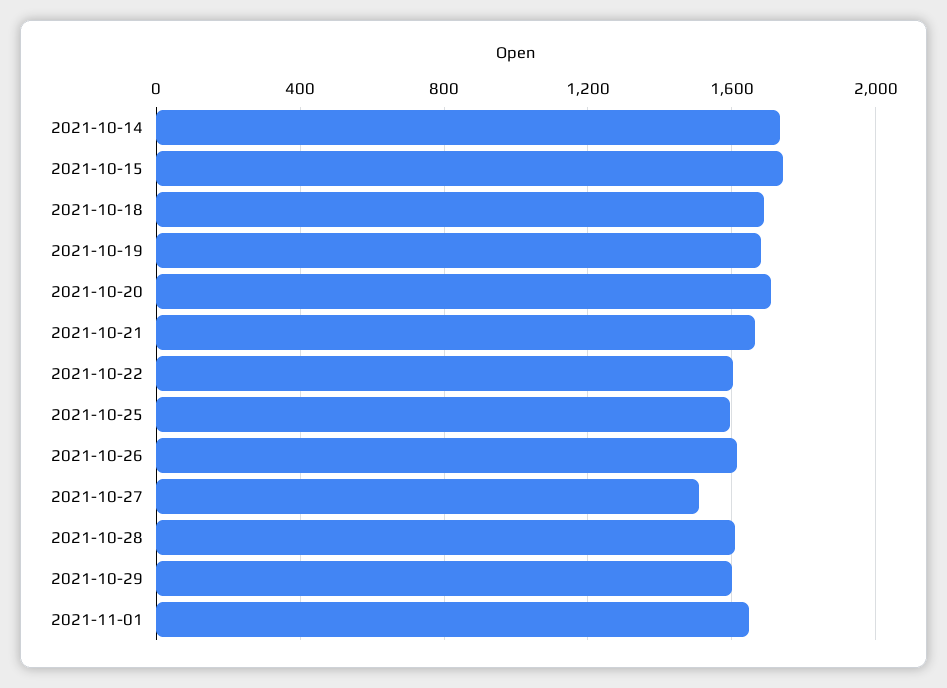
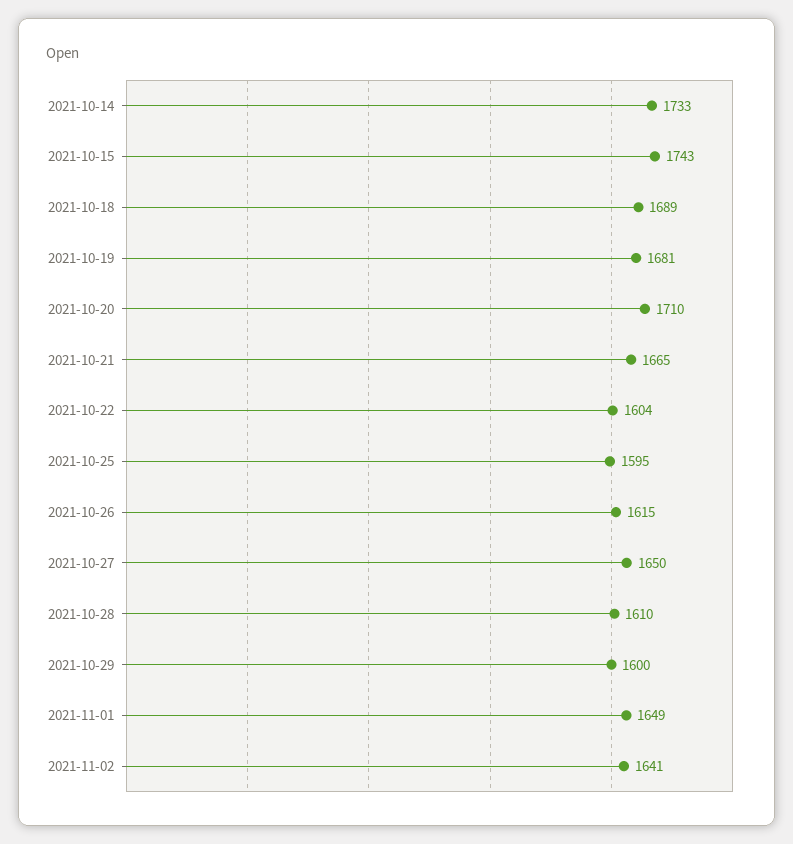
2021-10-27: 1500 -> 1650
2021-11-02: none -> 1641

